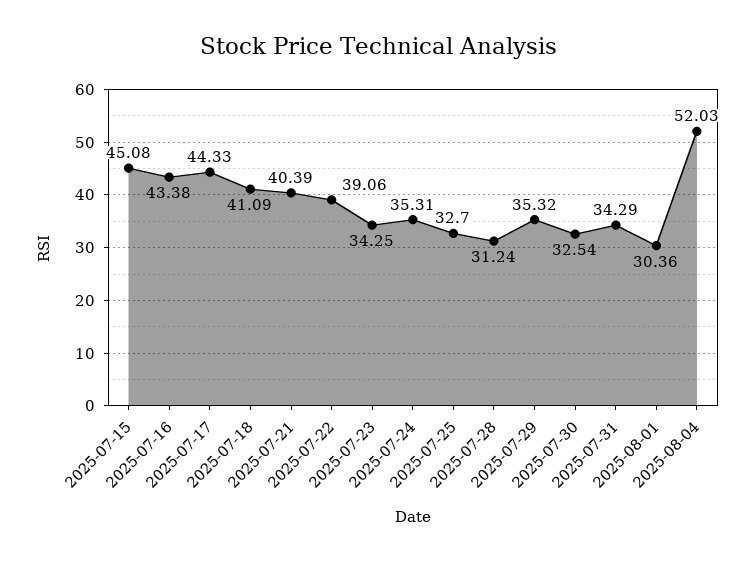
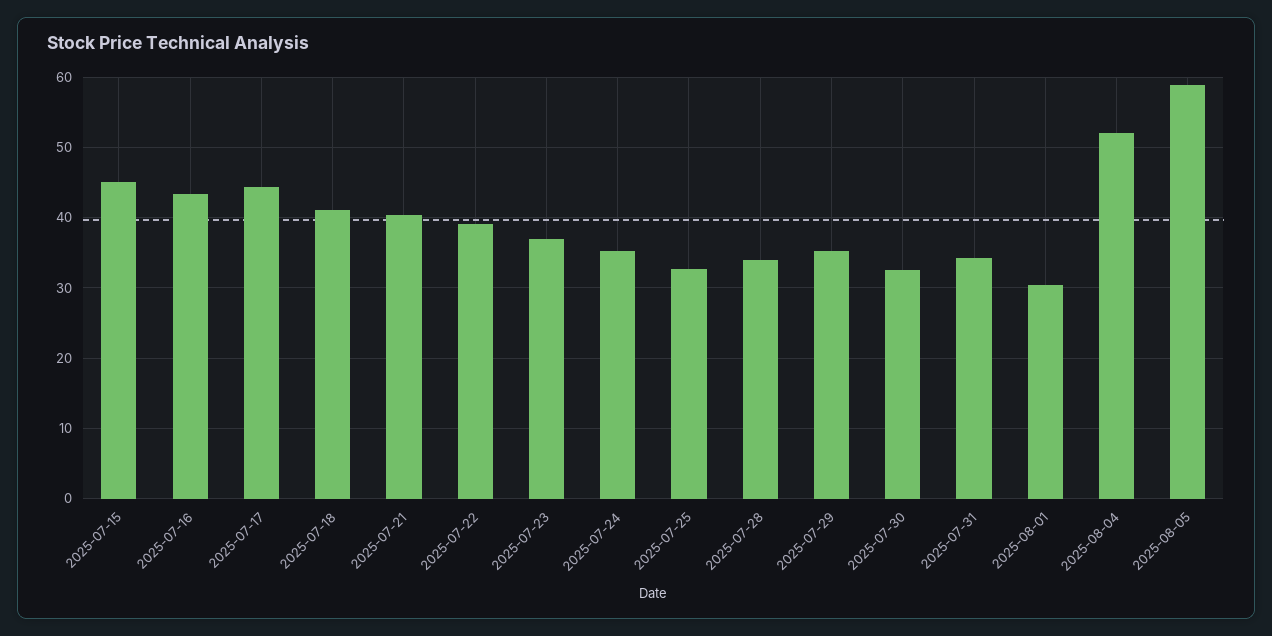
2025-07-23: 34.25 -> 37
2025-07-28: 31.24 -> 34
2025-08-05: none -> 59

